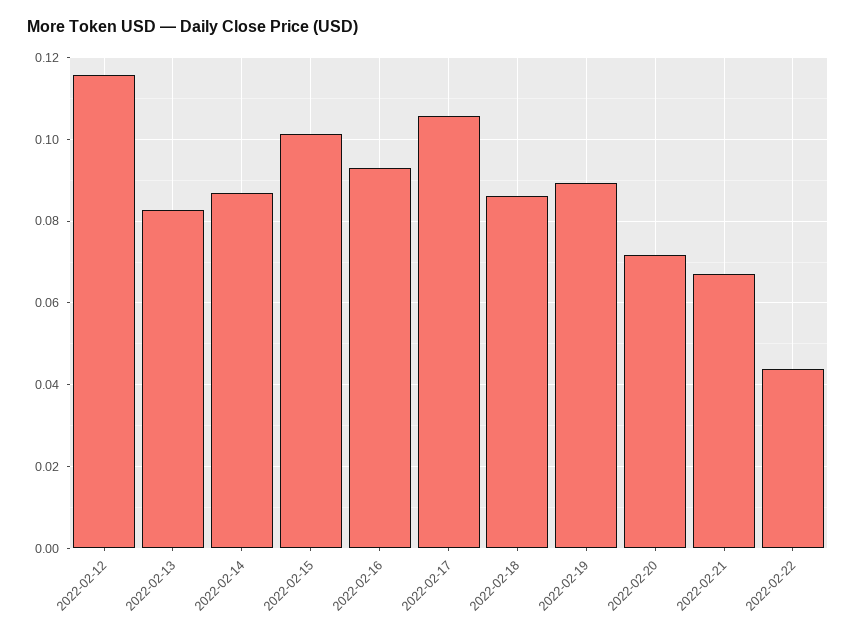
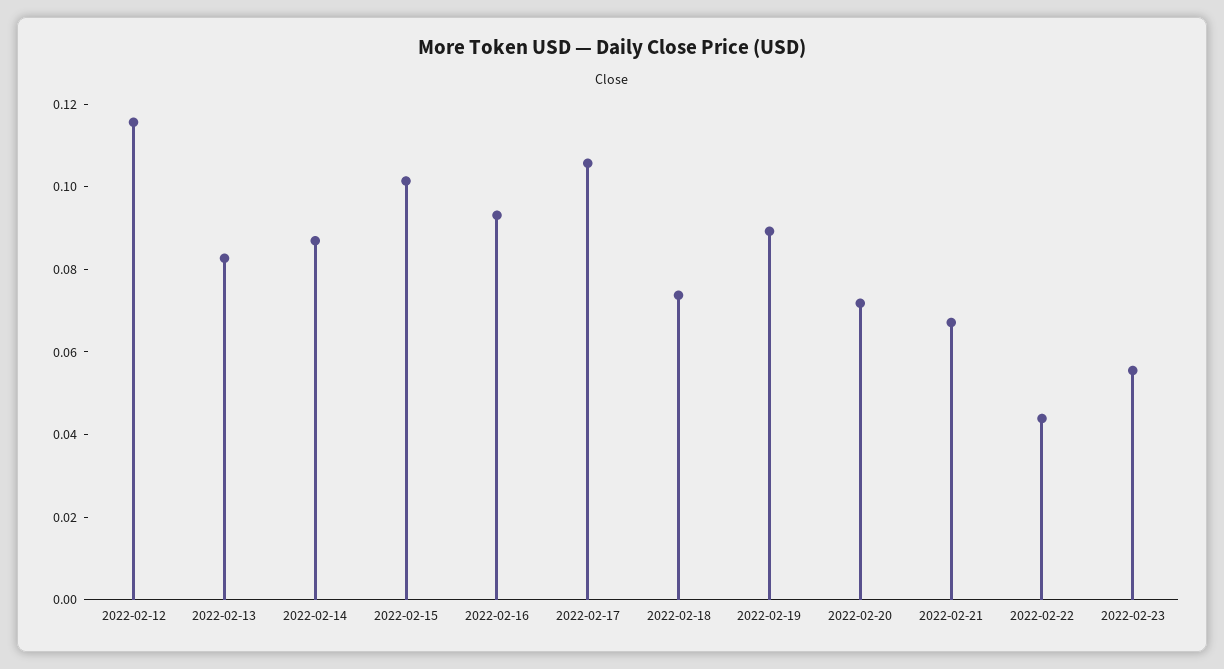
2022-02-18: 0.086 -> 0.075
2022-02-23: none -> 0.055

